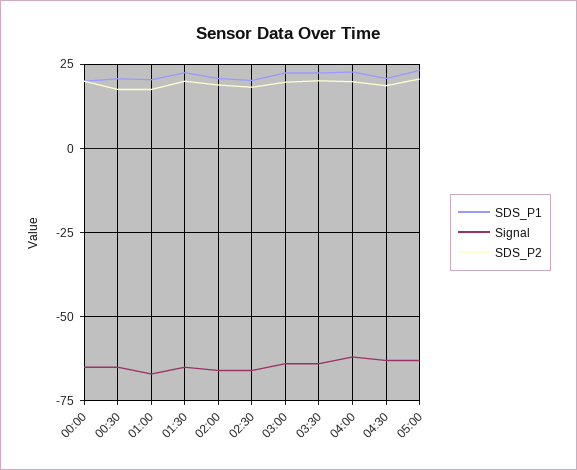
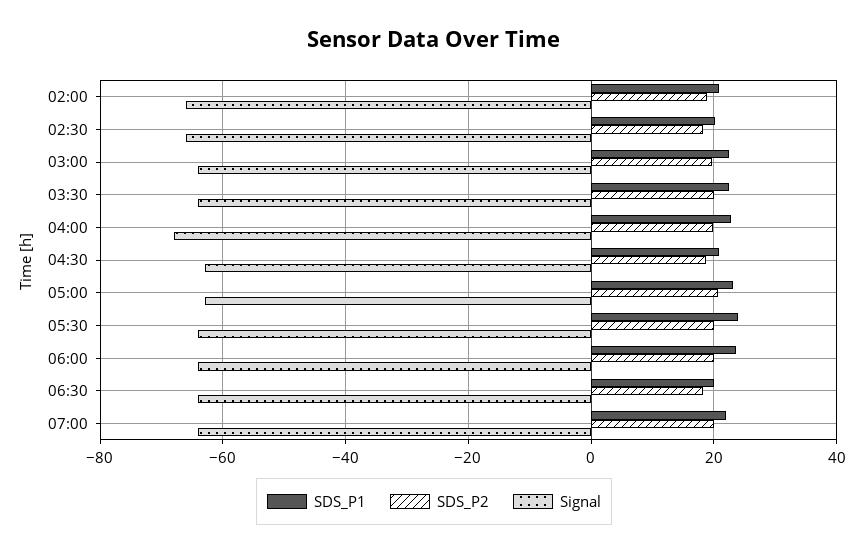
SDS_P1, 00:00: 20 -> none
Signal, 00:00: -65 -> none
SDS_P2, 00:00: 20 -> none
SDS_P1, 00:30: 20 -> none
Signal, 00:30: -65 -> none
SDS_P2, 00:30: 17.5 -> none
SDS_P1, 01:00: 20 -> none
Signal, 01:00: -67.5 -> none
SDS_P2, 01:00: 17.5 -> none
SDS_P1, 01:30: 22.5 -> none
Signal, 01:30: -65 -> none
SDS_P2, 01:30: 20 -> none
Signal, 04:00: -62.5 -> -68
SDS_P1, 05:30: none -> 24
SDS_P2, 05:30: none -> 20
Signal, 05:30: none -> -64
SDS_P1, 06:00: none -> 24
SDS_P2, 06:00: none -> 20
Signal, 06:00: none -> -64
SDS_P1, 06:30: none -> 20
SDS_P2, 06:30: none -> 18
Signal, 06:30: none -> -64
SDS_P1, 07:00: none -> 22
SDS_P2, 07:00: none -> 20
Signal, 07:00: none -> -64

